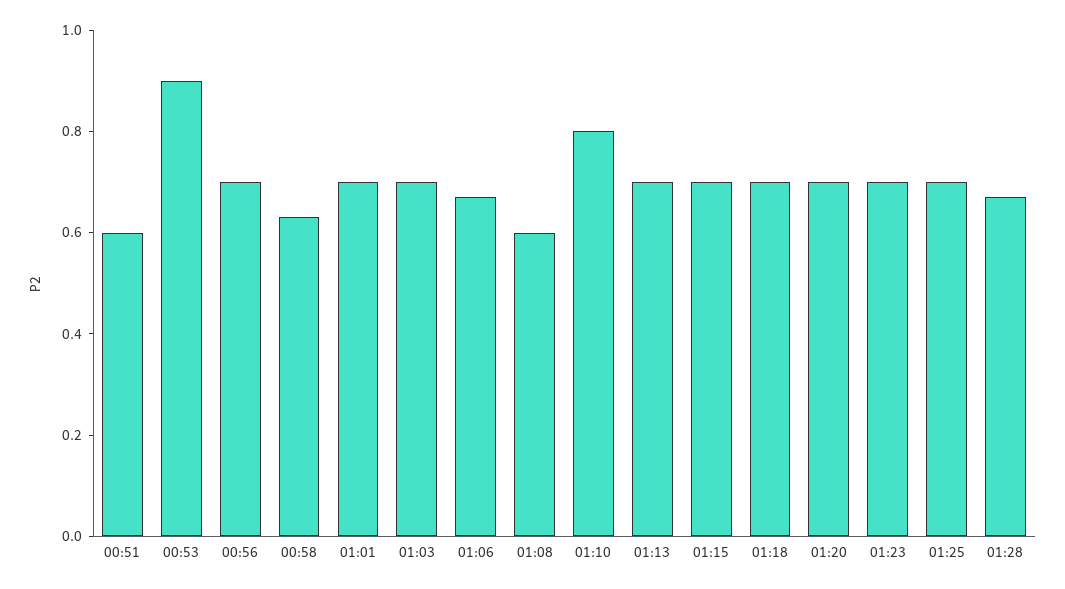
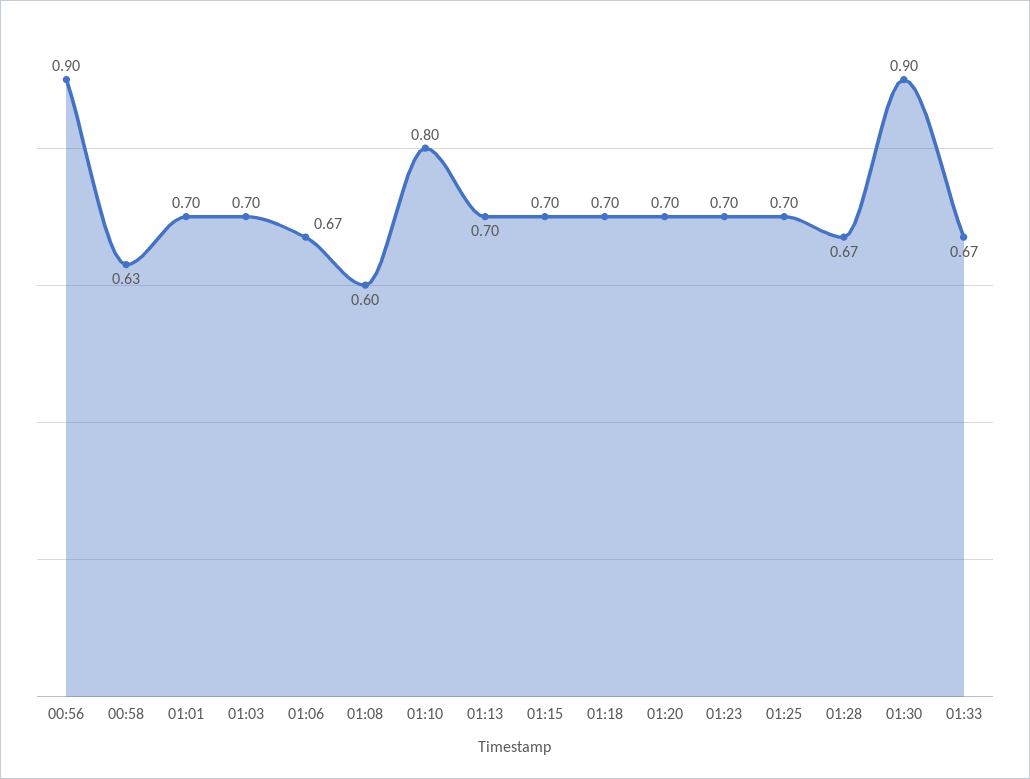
00:51: 0.6 -> none
00:53: 0.9 -> none
00:56: 0.7 -> 0.9
01:30: none -> 0.9
01:33: none -> 0.67

